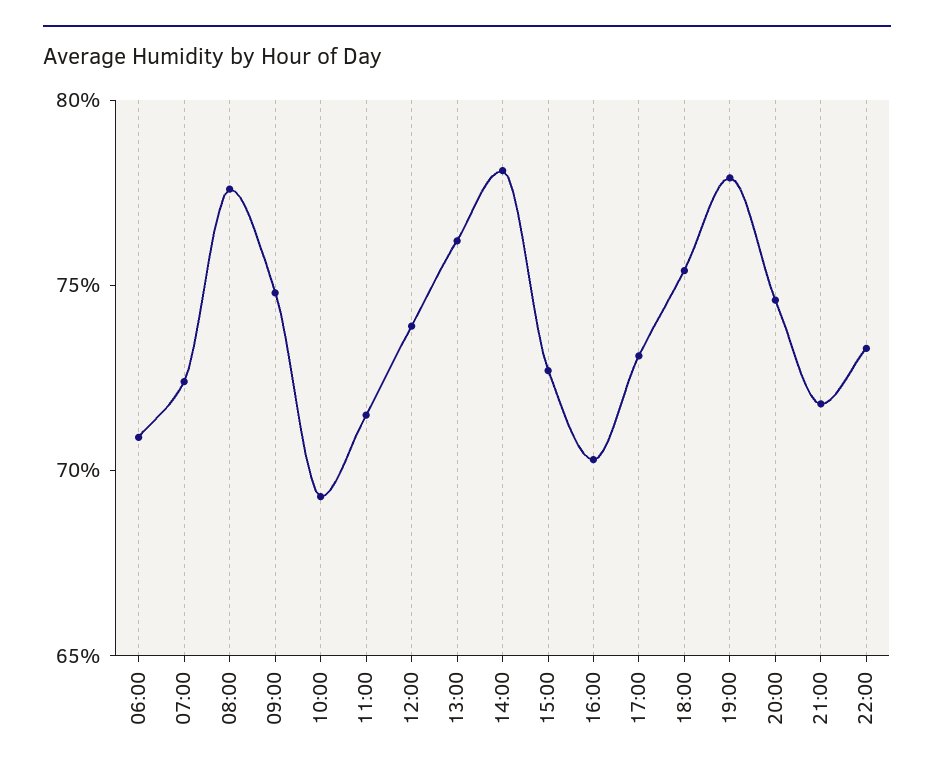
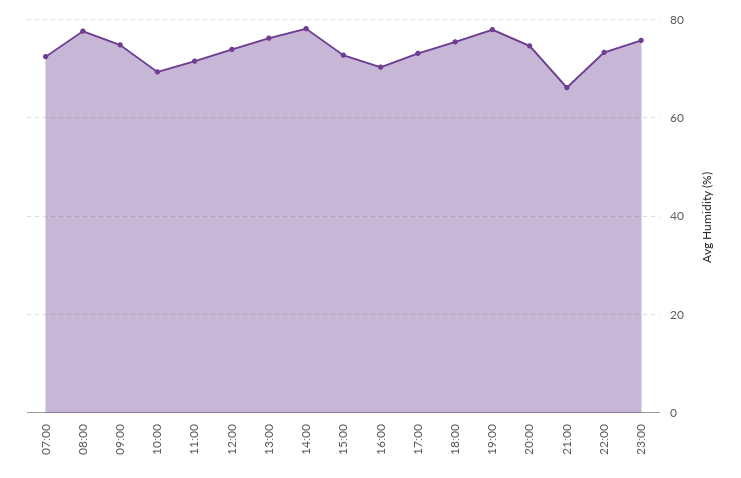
06:00: 71 -> none
21:00: 72 -> 66
23:00: none -> 76

